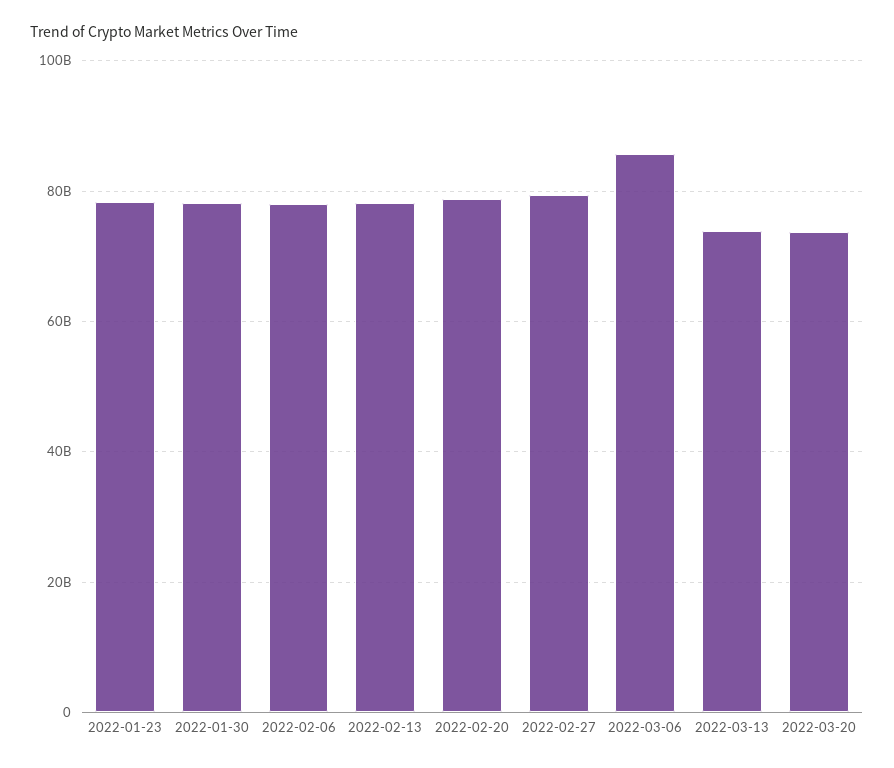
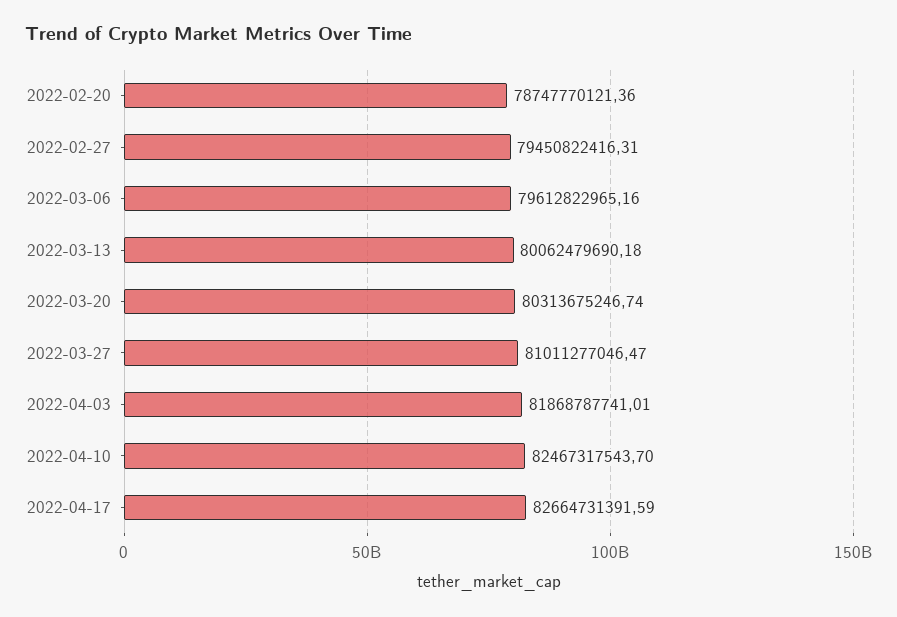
2022-01-23: 78000000000 -> none
2022-01-30: 78000000000 -> none
2022-02-06: 78000000000 -> none
2022-02-13: 78000000000 -> none
2022-03-06: 86000000000 -> 79612822965.16
2022-03-13: 74000000000 -> 80062479690.18
2022-03-20: 74000000000 -> 80313675246.74
2022-03-27: none -> 81011277046.47
2022-04-03: none -> 81868787741.01
2022-04-10: none -> 82467317543.7
2022-04-17: none -> 82664731391.59

